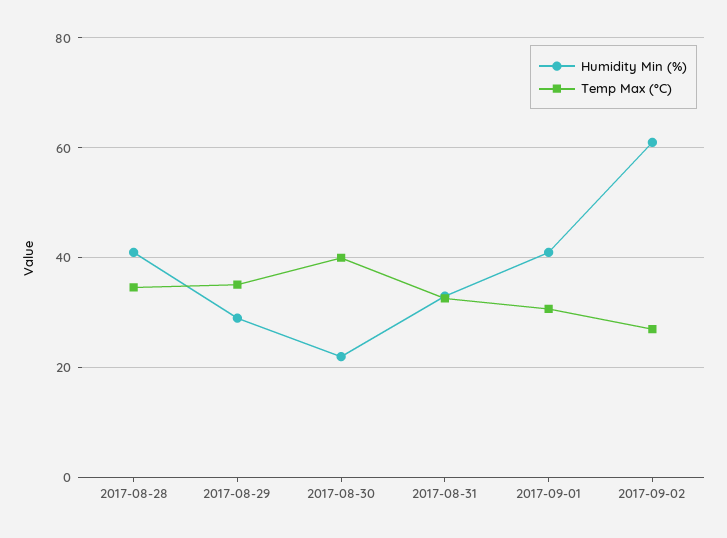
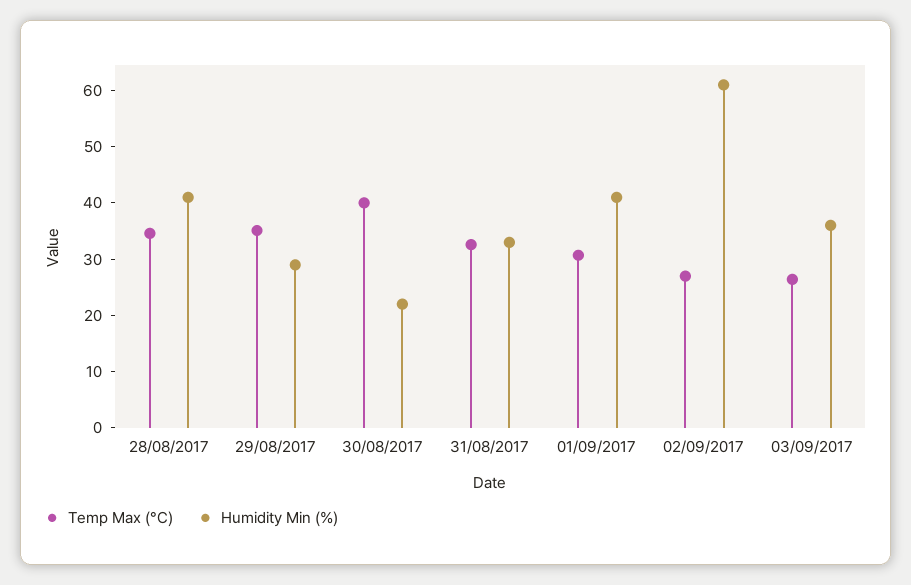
Temp Max (°C), 03/09/2017: none -> 26
Humidity Min (%), 03/09/2017: none -> 36

